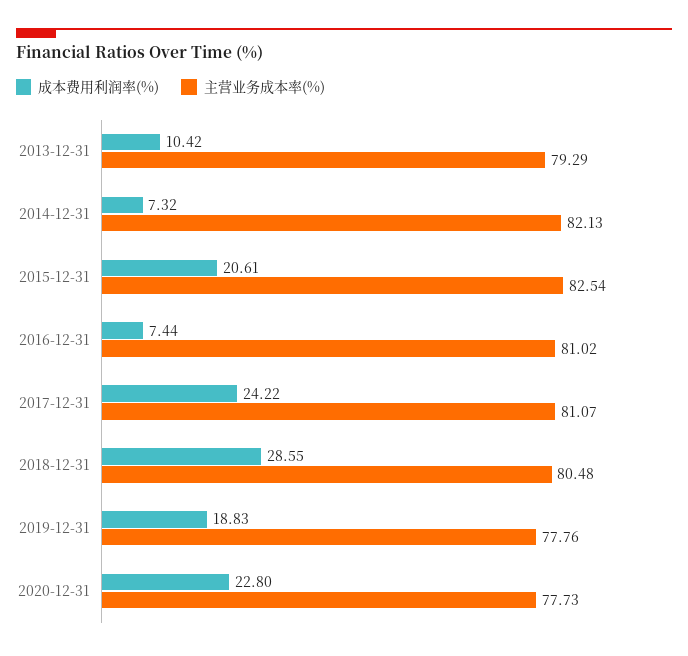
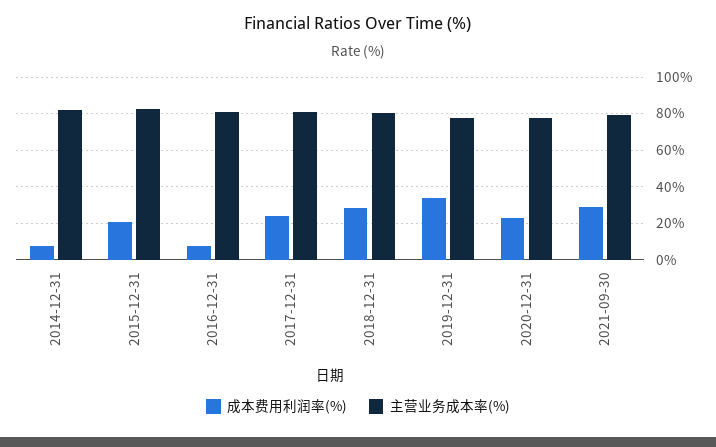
成本费用利润率(%), 2013-12-31: 10.42 -> none
主营业务成本率(%), 2013-12-31: 79.29 -> none
成本费用利润率(%), 2019-12-31: 18.83 -> 35
成本费用利润率(%), 2021-09-30: none -> 30
主营业务成本率(%), 2021-09-30: none -> 80

